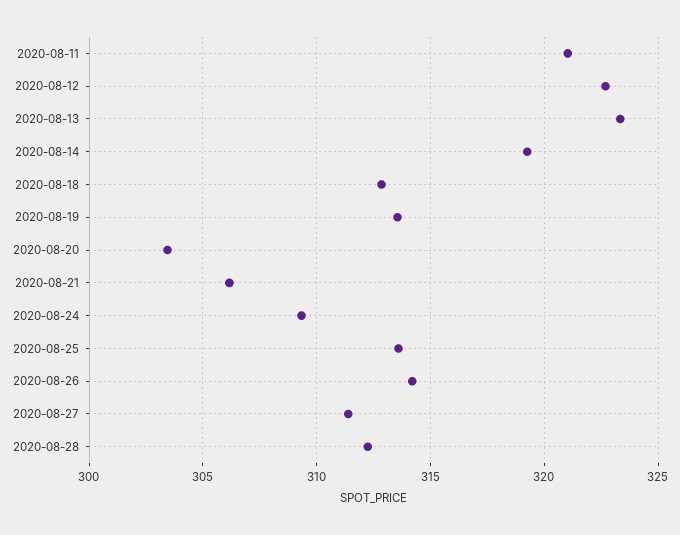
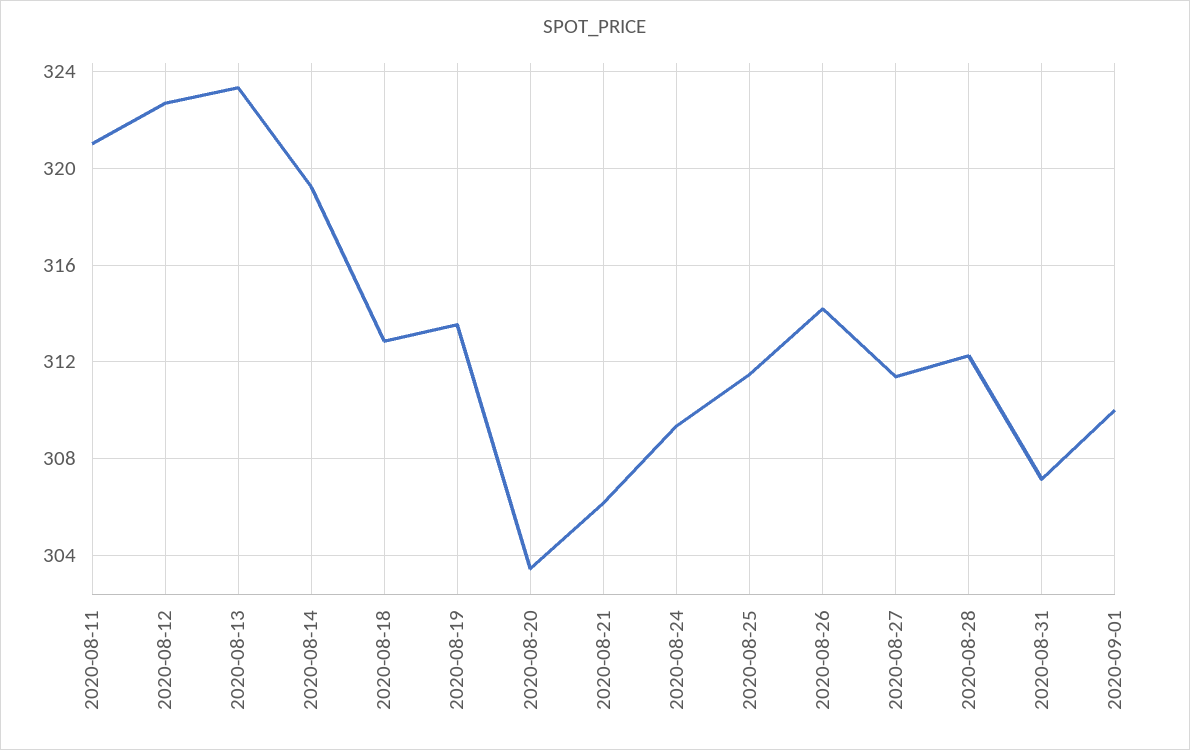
2020-08-25: 313.5 -> 311.5
2020-08-31: none -> 307
2020-09-01: none -> 310

